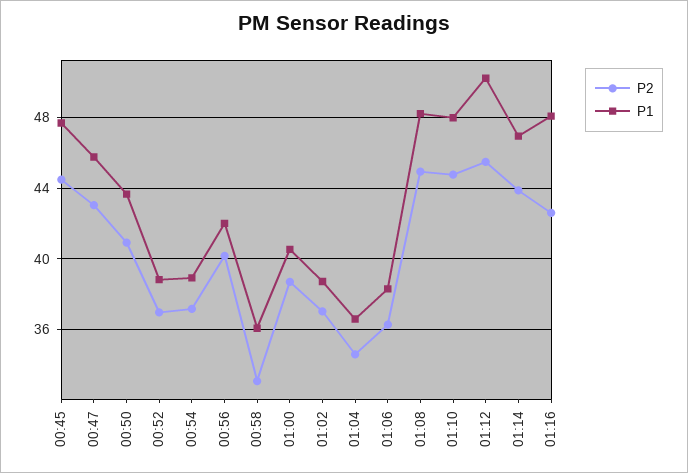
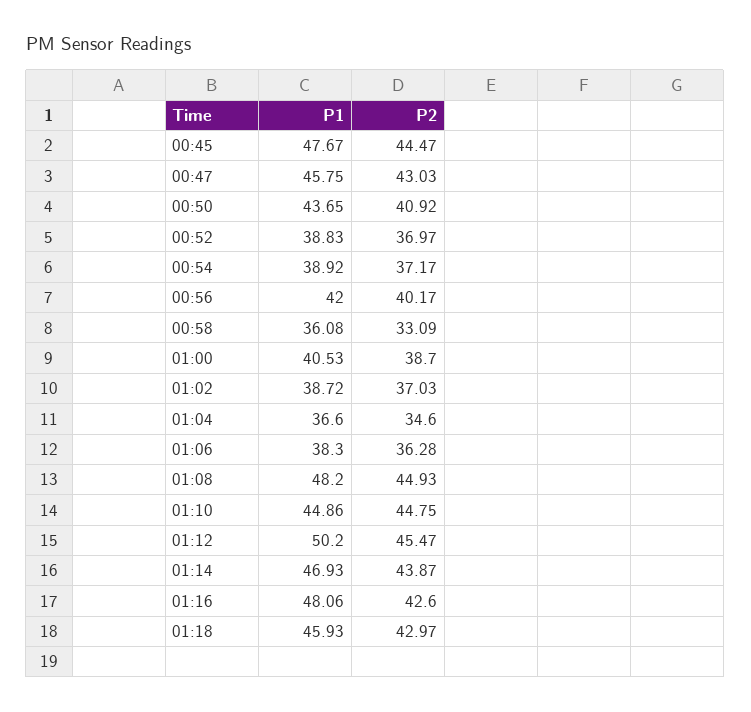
P1, 01:10: 48 -> 44.86
P1, 01:18: none -> 45.93
P2, 01:18: none -> 42.97

